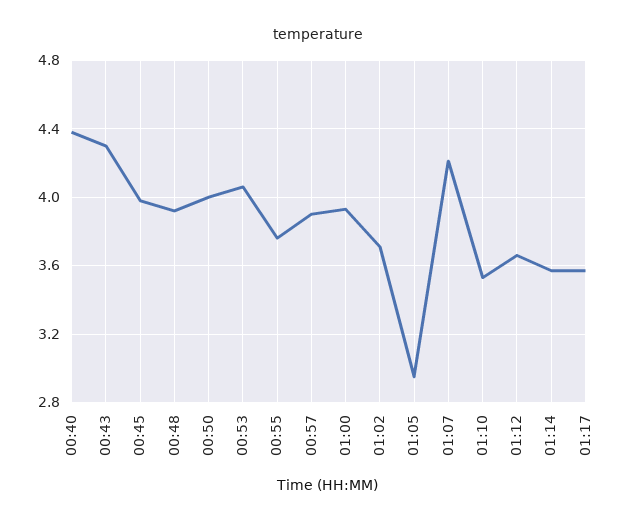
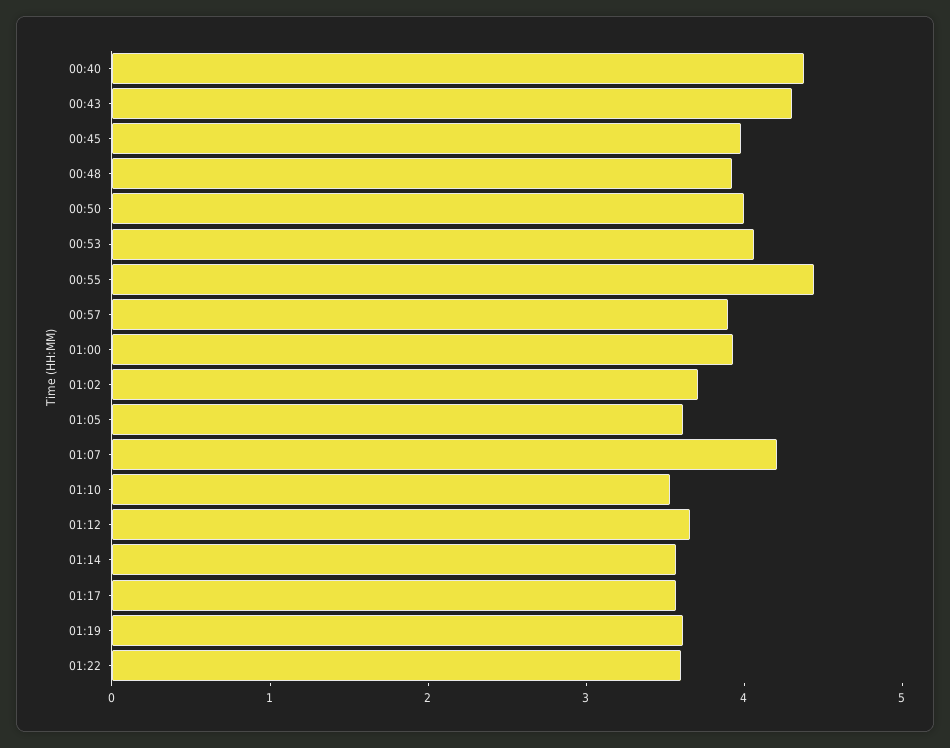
00:55: 3.75 -> 4.4
01:05: 2.95 -> 3.6
01:19: none -> 3.6
01:22: none -> 3.6

